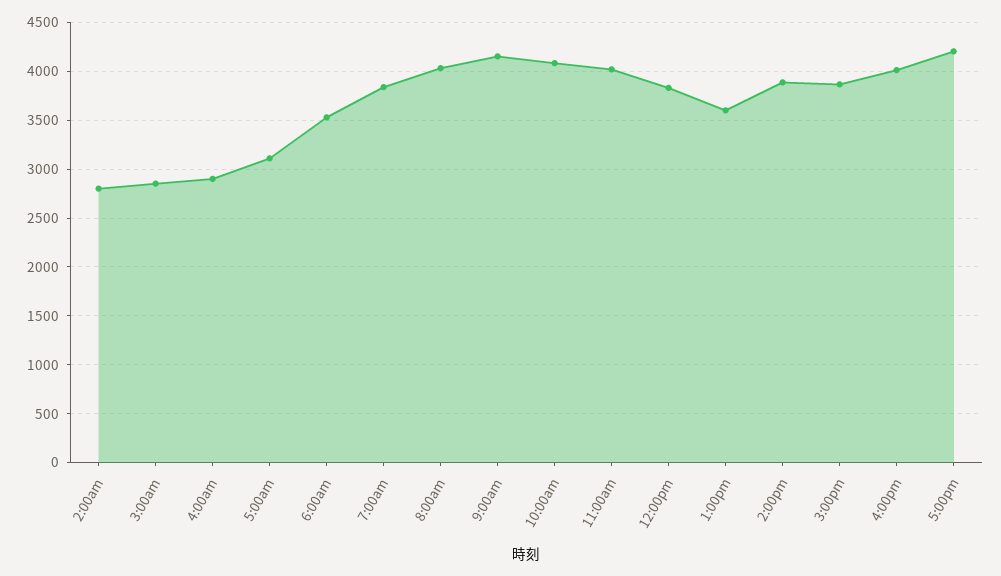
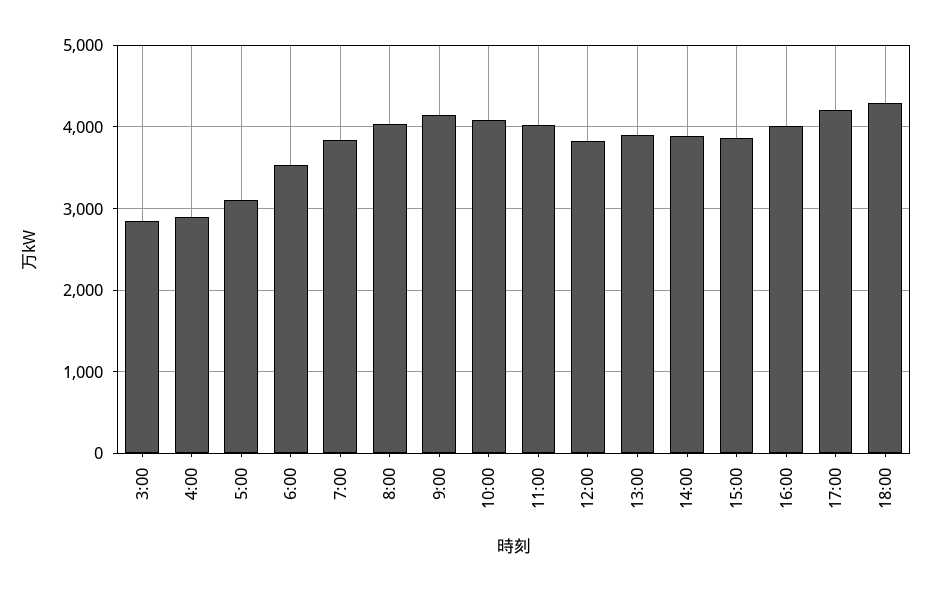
2:00am: 2800 -> none
1:00pm: 3600 -> 3900
18:00: none -> 4300

